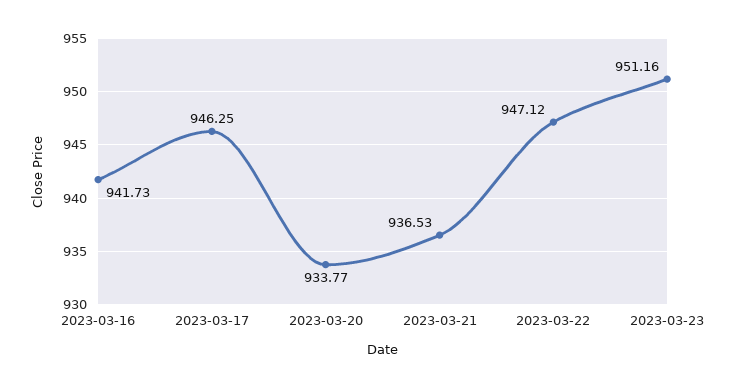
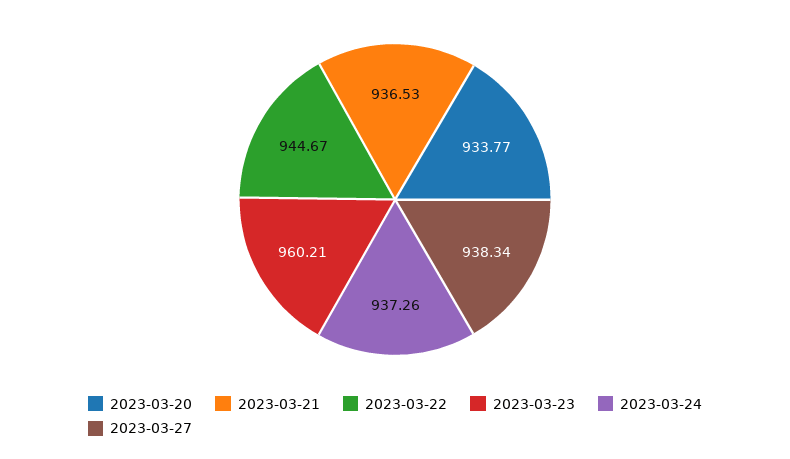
2023-03-16: 941.73 -> none
2023-03-17: 946.25 -> none
2023-03-22: 947.12 -> 944.67
2023-03-23: 951.16 -> 960.21
2023-03-24: none -> 937.26
2023-03-27: none -> 938.34

